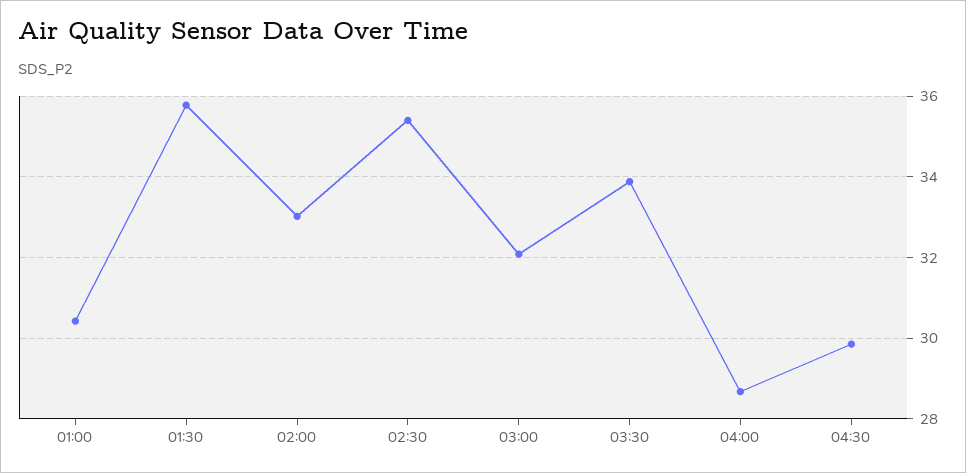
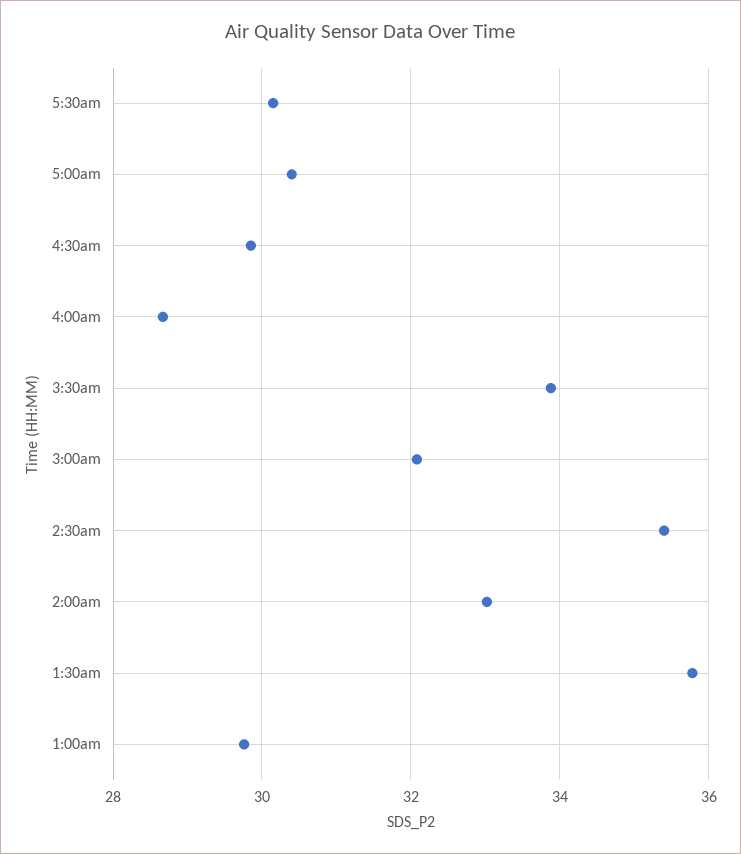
01:00: 30.4 -> 29.8
5:30am: none -> 30.2
5:00am: none -> 30.4

